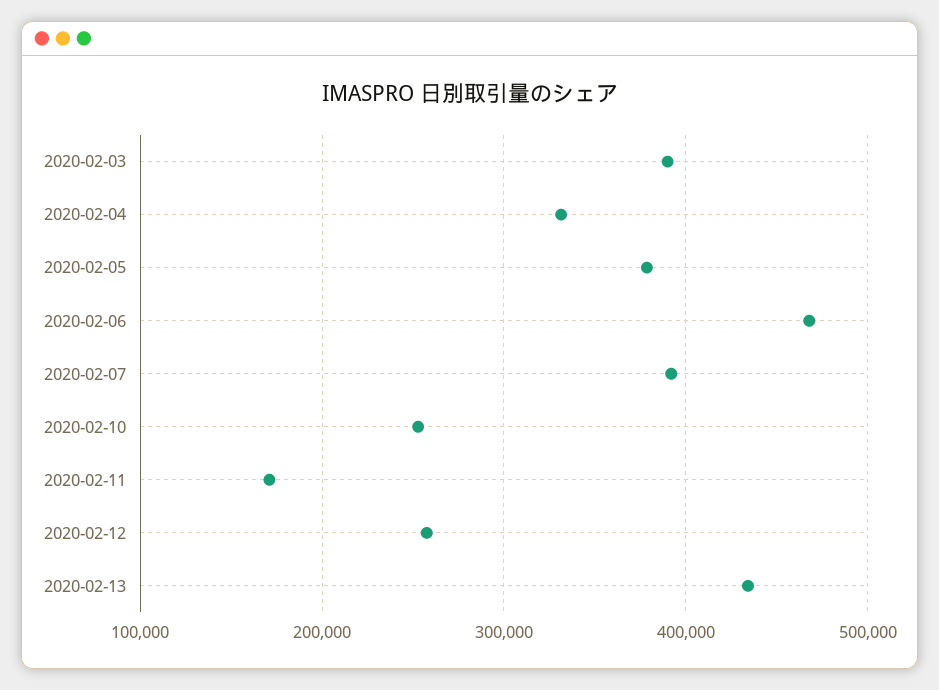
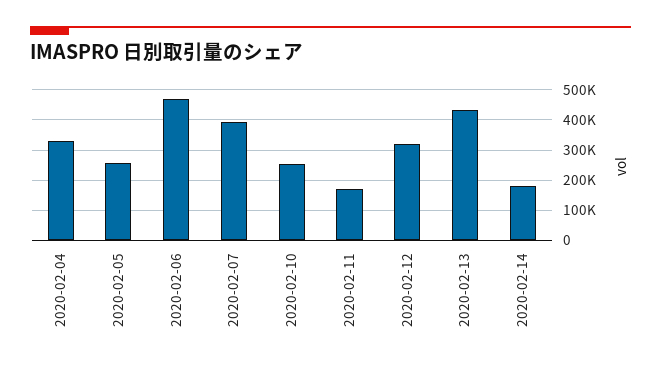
2020-02-03: 390000 -> none
2020-02-05: 380000 -> 260000
2020-02-12: 260000 -> 320000
2020-02-14: none -> 180000

